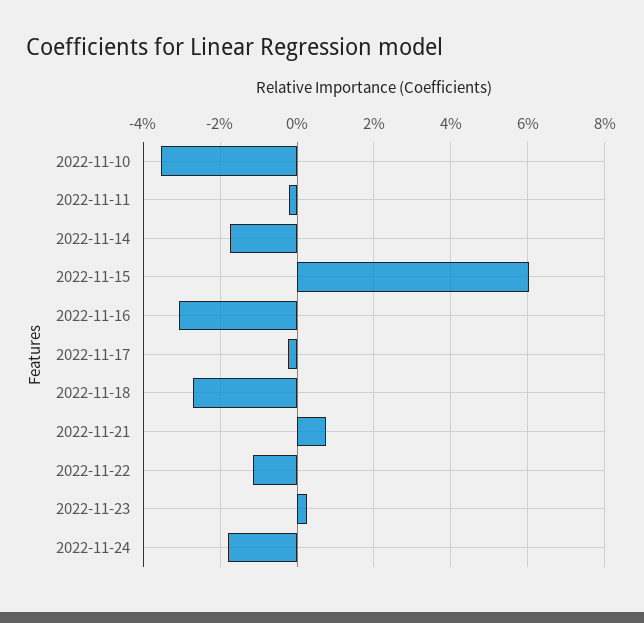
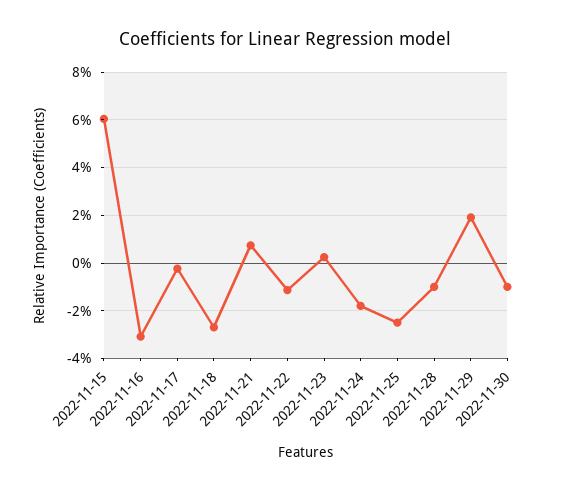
2022-11-10: -3.6 -> none
2022-11-11: -0.2 -> none
2022-11-14: -1.8 -> none
2022-11-25: none -> -2.5
2022-11-28: none -> -1
2022-11-29: none -> 2
2022-11-30: none -> -1

